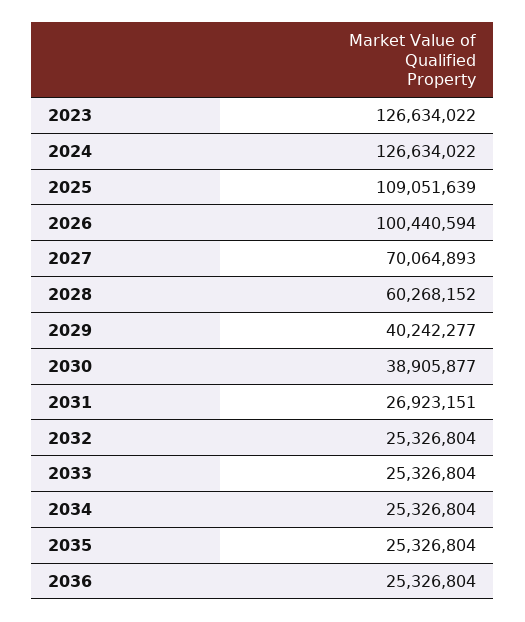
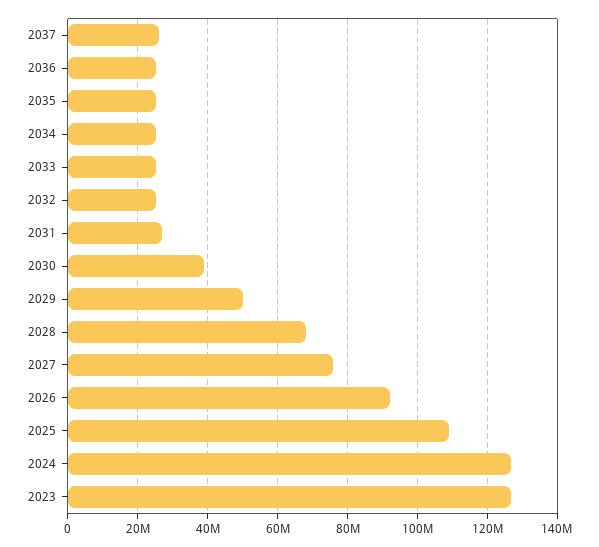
2026: 100440594 -> 92000000
2027: 70064893 -> 76000000
2028: 60268152 -> 68000000
2029: 40242277 -> 50000000
2037: none -> 26000000

